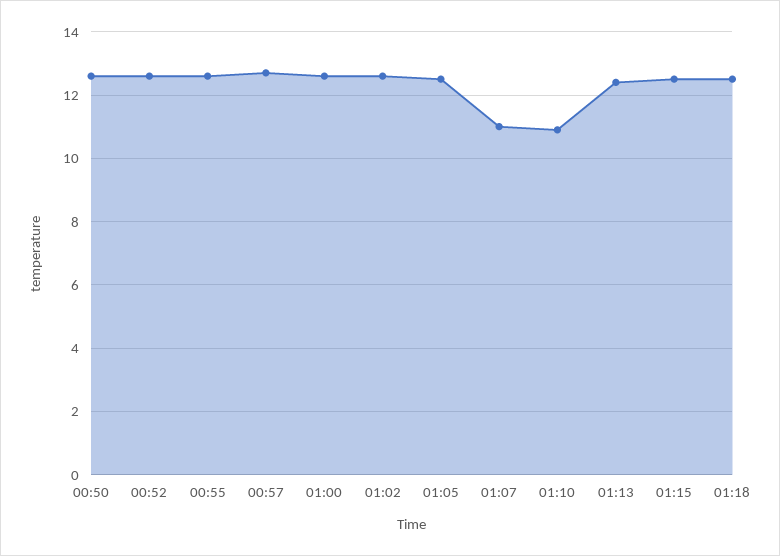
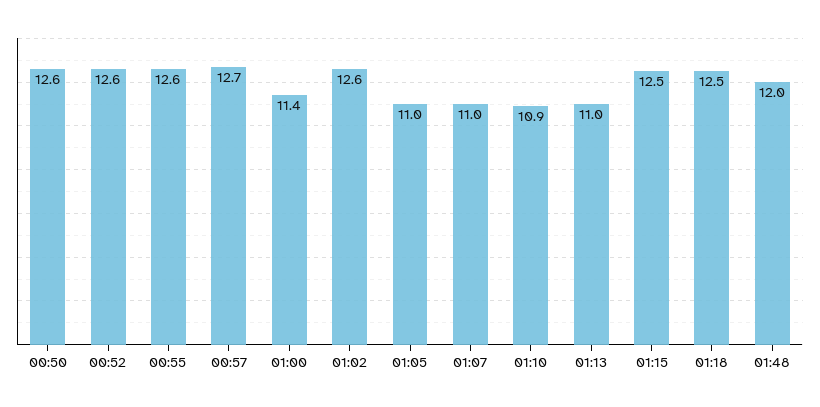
01:00: 12.5 -> 11.4
01:05: 12.5 -> 11
01:13: 12.5 -> 11
01:48: none -> 12

